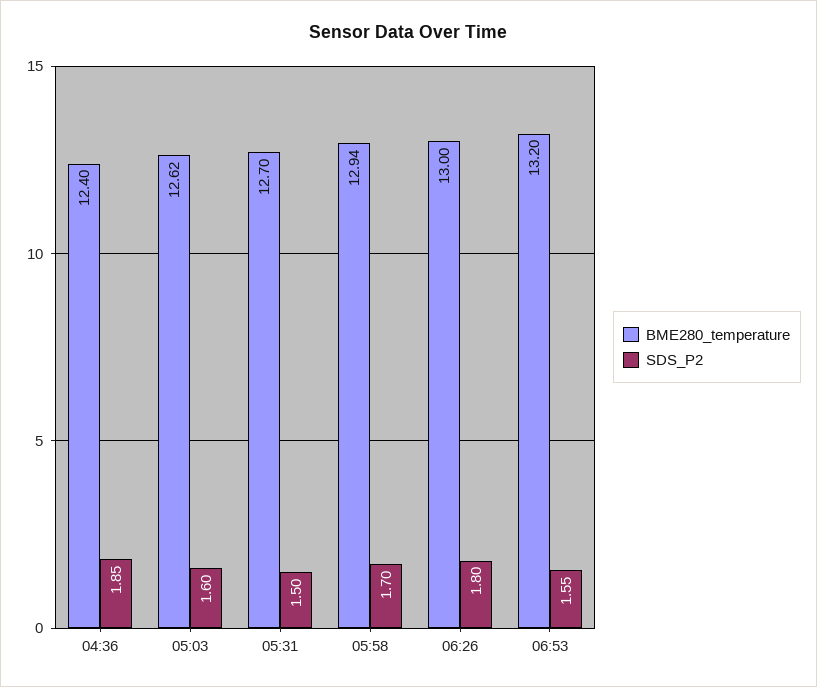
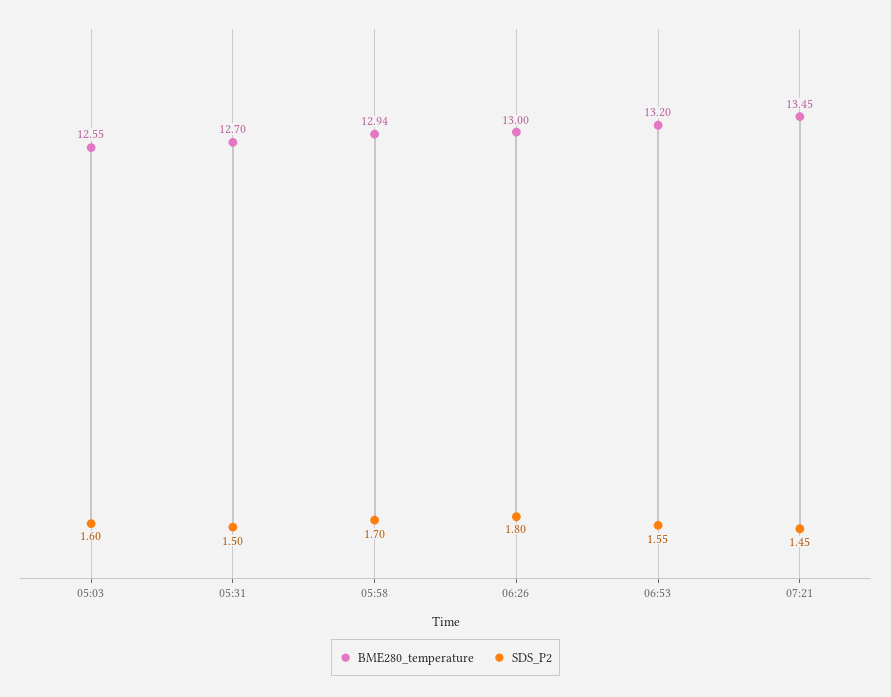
BME280_temperature, 04:36: 12.4 -> none
SDS_P2, 04:36: 1.85 -> none
BME280_temperature, 05:03: 12.62 -> 12.55
BME280_temperature, 07:21: none -> 13.45
SDS_P2, 07:21: none -> 1.45

